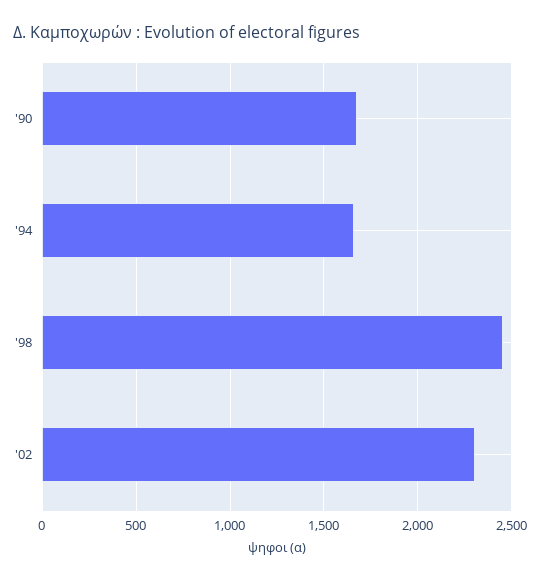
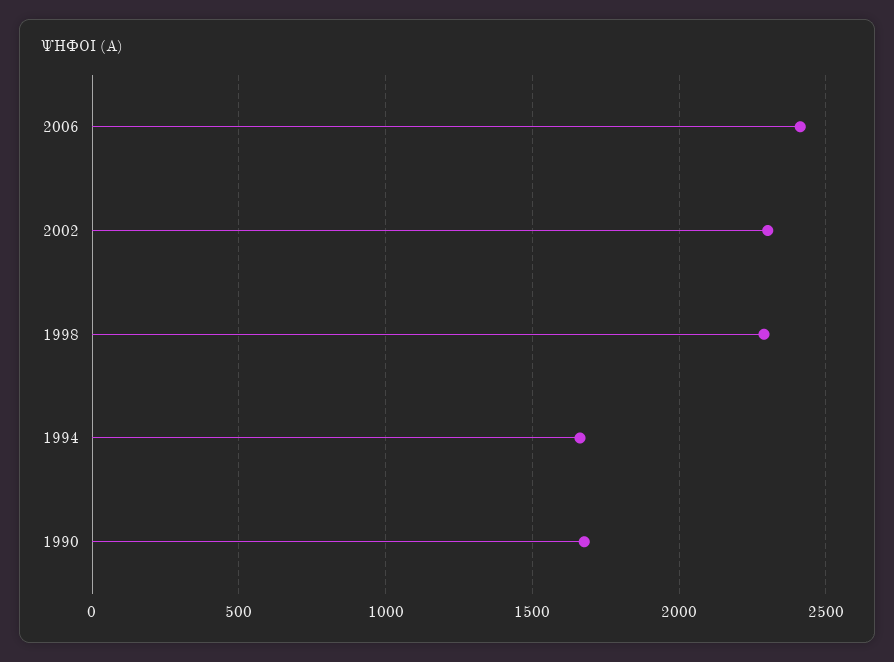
'98: 2450 -> 2300
2006: none -> 2400

